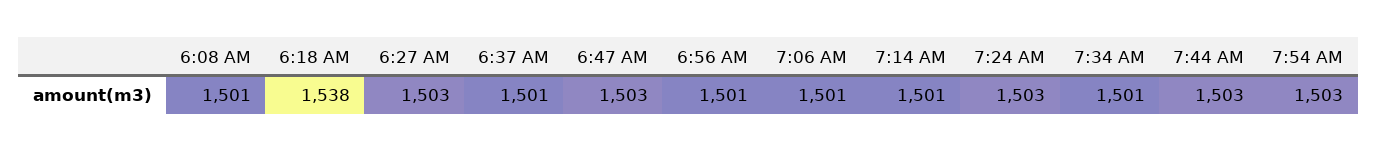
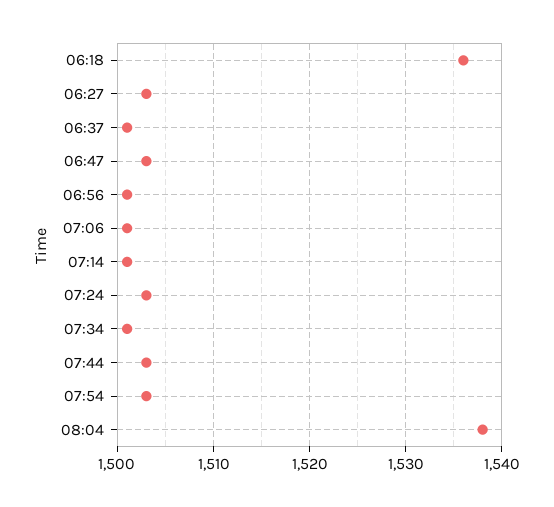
6:08 AM: 1501 -> none
6:18 AM: 1538 -> 1536
08:04: none -> 1538

